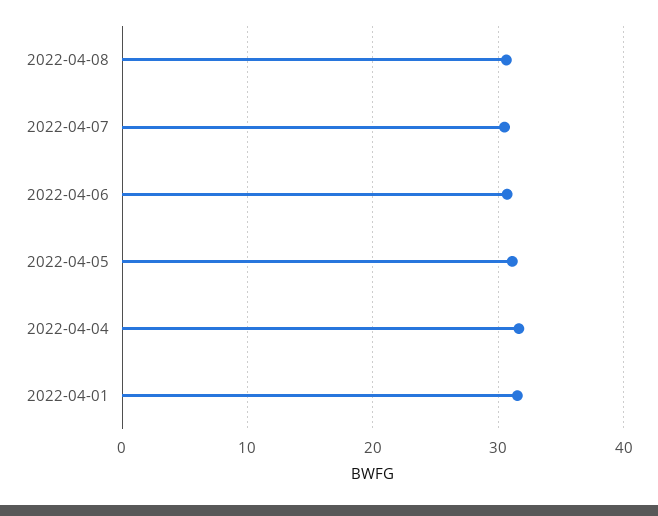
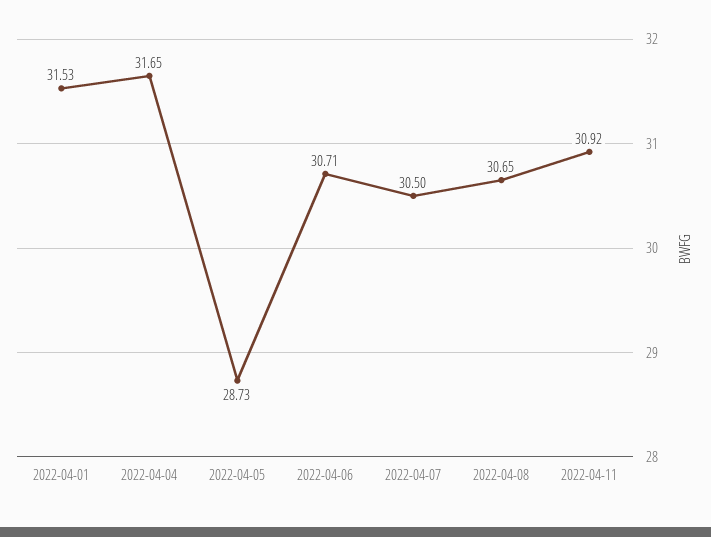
2022-04-05: 31 -> 28.73
2022-04-11: none -> 30.92

